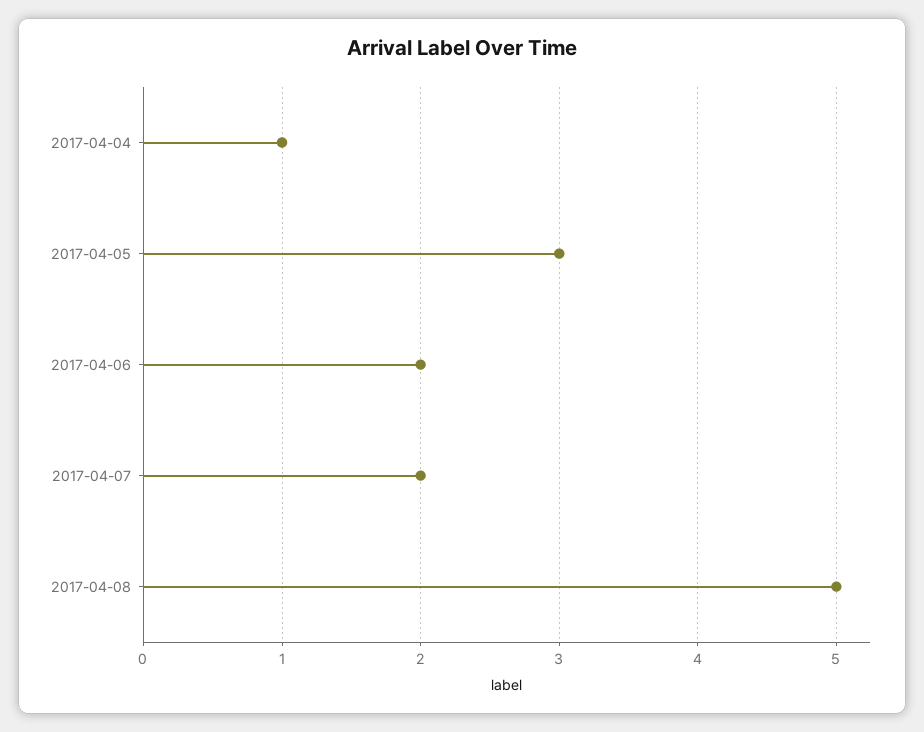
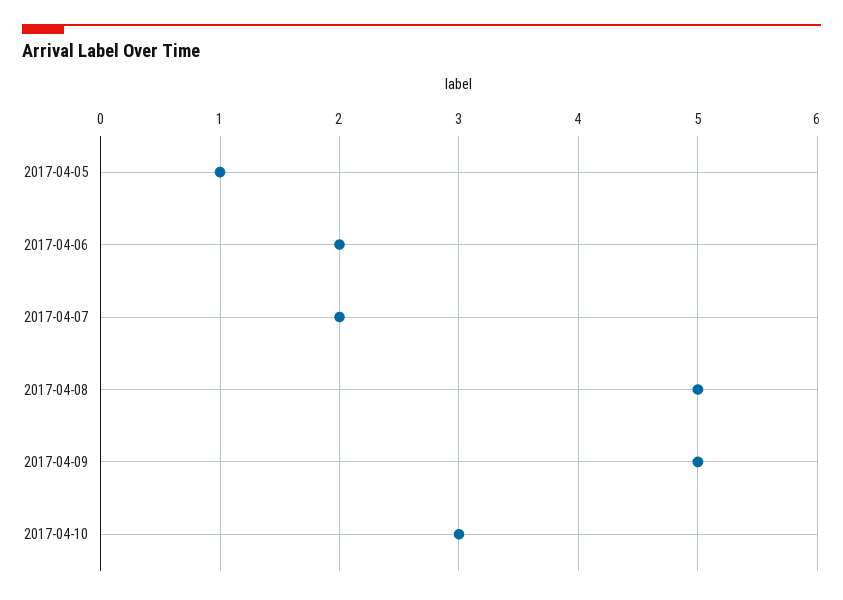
2017-04-04: 1 -> none
2017-04-05: 3 -> 1
2017-04-09: none -> 5
2017-04-10: none -> 3

